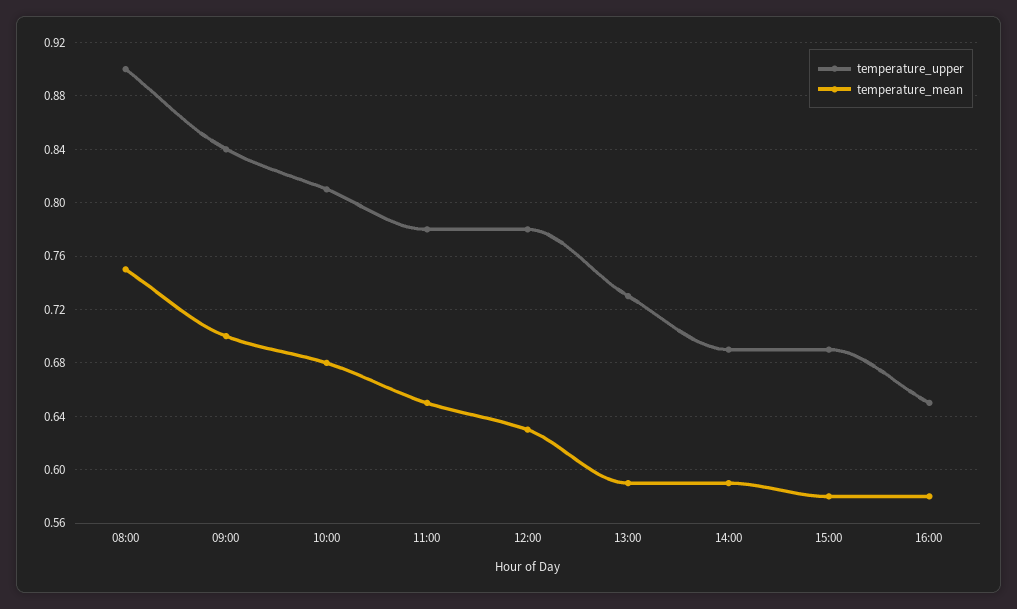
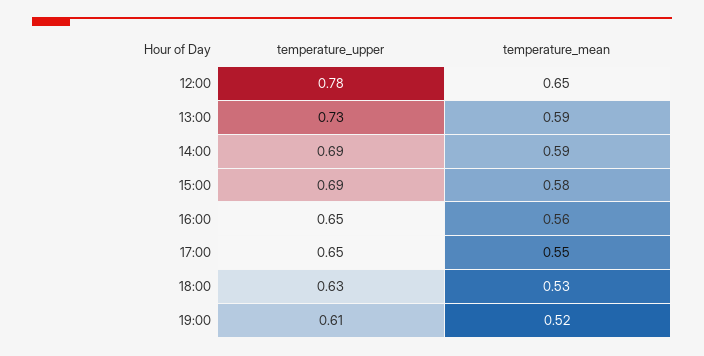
temperature_upper, 08:00: 0.9 -> none
temperature_mean, 08:00: 0.75 -> none
temperature_upper, 09:00: 0.84 -> none
temperature_mean, 09:00: 0.7 -> none
temperature_upper, 10:00: 0.81 -> none
temperature_mean, 10:00: 0.68 -> none
temperature_upper, 11:00: 0.78 -> none
temperature_mean, 11:00: 0.65 -> none
temperature_mean, 12:00: 0.63 -> 0.65
temperature_mean, 16:00: 0.58 -> 0.56
temperature_upper, 17:00: none -> 0.65
temperature_mean, 17:00: none -> 0.55
temperature_upper, 18:00: none -> 0.63
temperature_mean, 18:00: none -> 0.53
temperature_upper, 19:00: none -> 0.61
temperature_mean, 19:00: none -> 0.52

